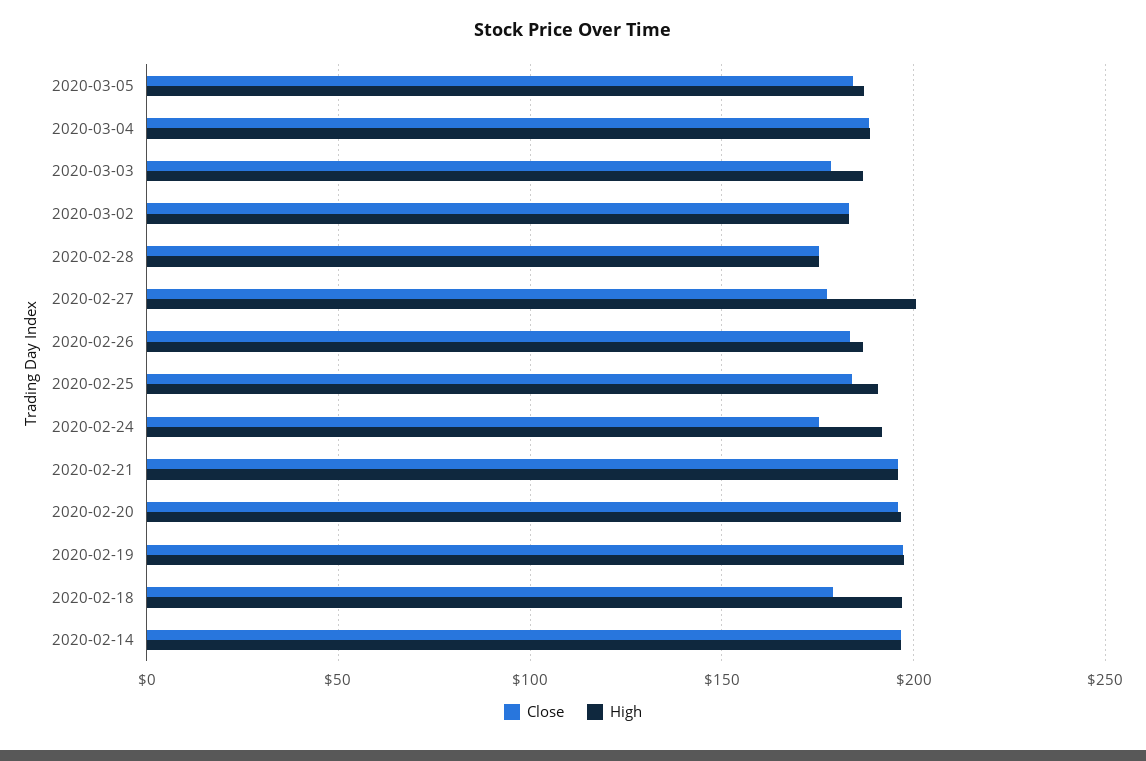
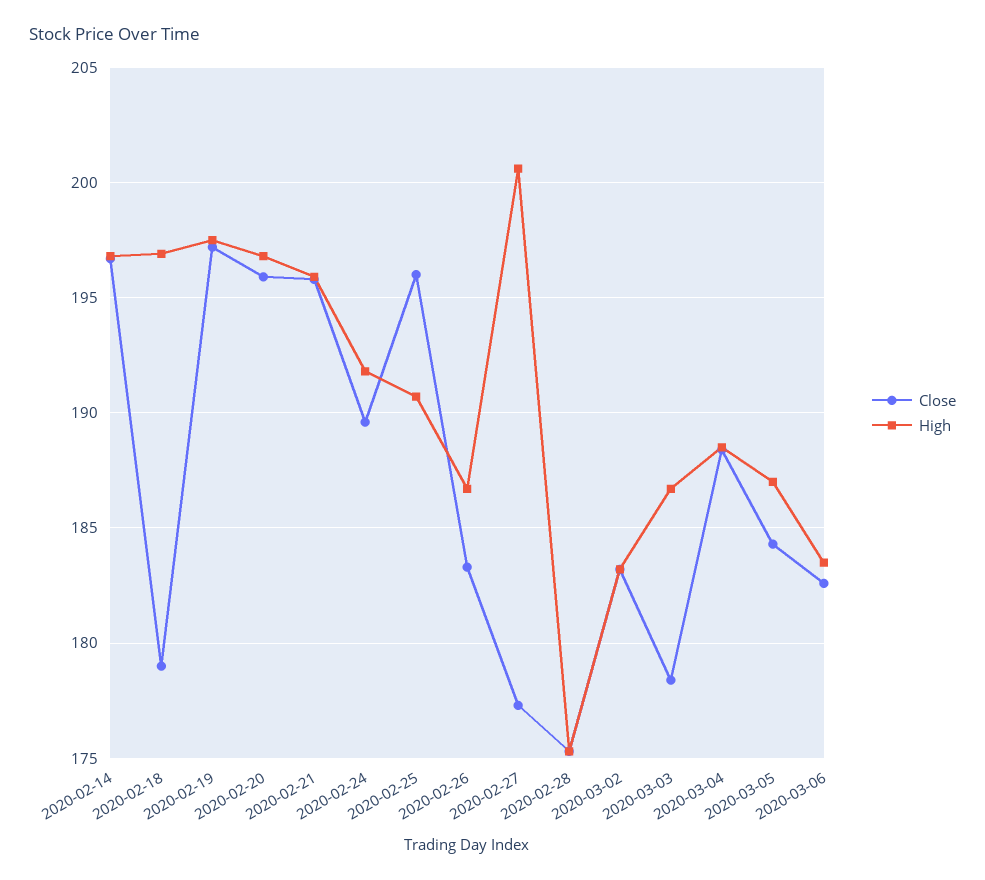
Close, 2020-02-25: 185 -> 196
Close, 2020-02-24: 175 -> 189.5
Close, 2020-03-06: none -> 182.5
High, 2020-03-06: none -> 183.5

